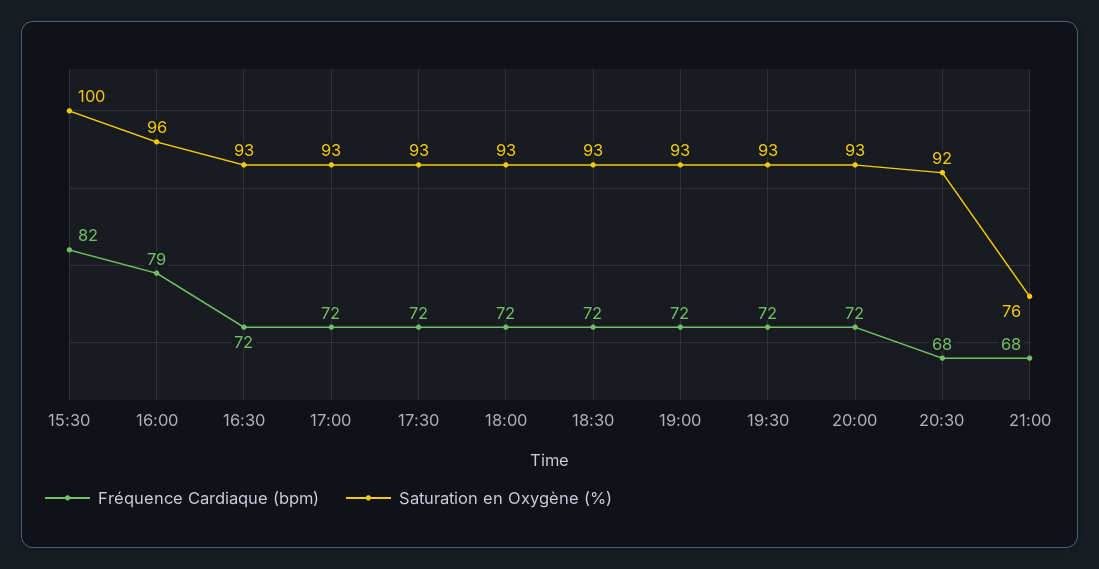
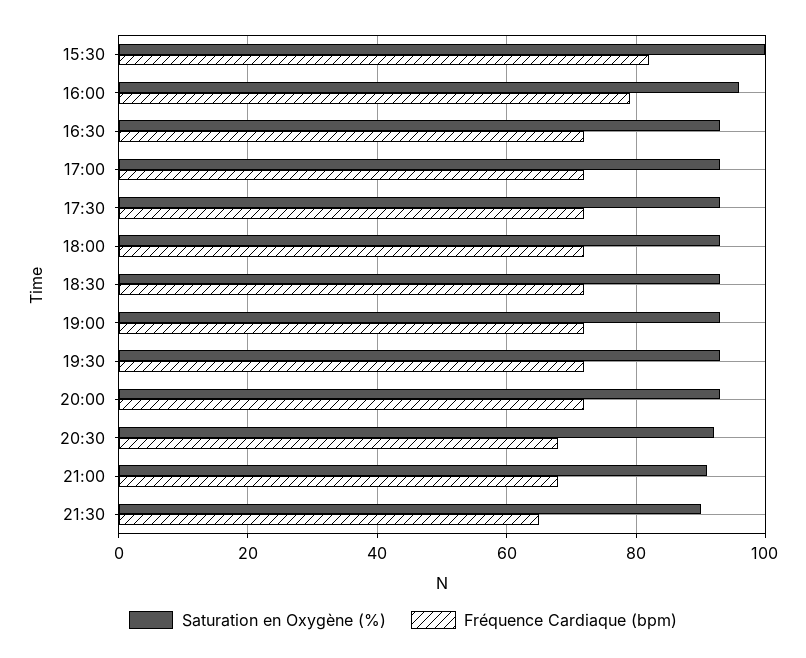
Saturation en Oxygène (%), 21:00: 76 -> 90
Saturation en Oxygène (%), 21:30: none -> 90
Fréquence Cardiaque (bpm), 21:30: none -> 65

